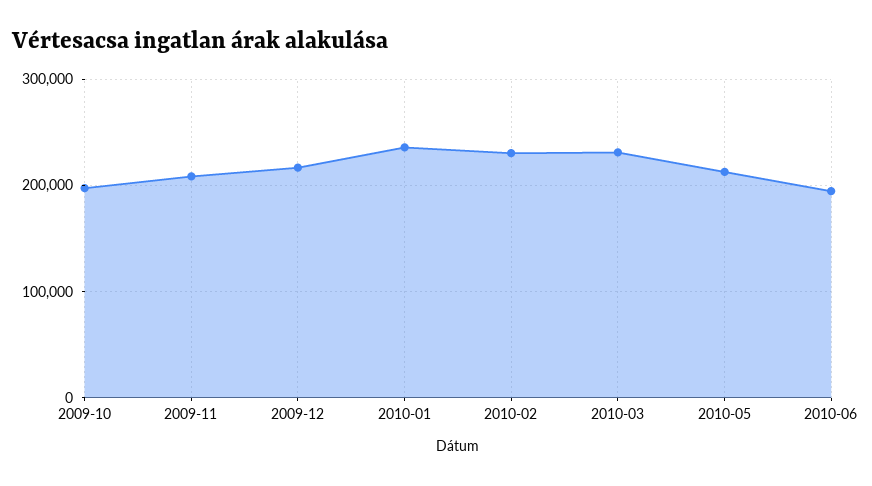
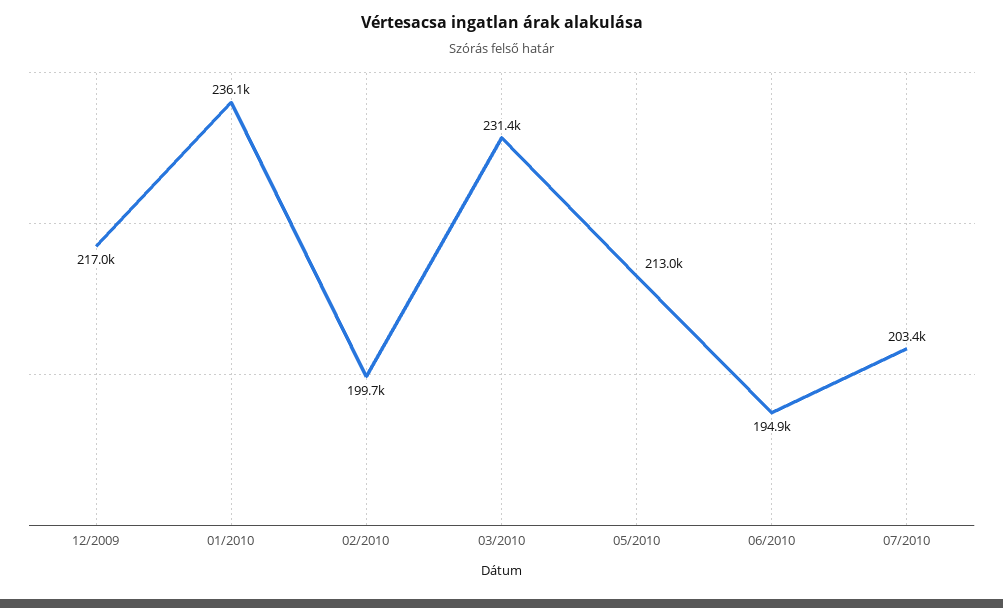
2009-10: 200000 -> none
2009-11: 210000 -> none
2010-02: 230000 -> 199700
07/2010: none -> 203400

